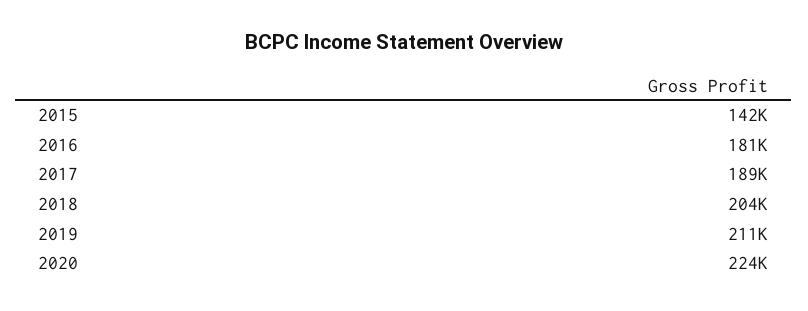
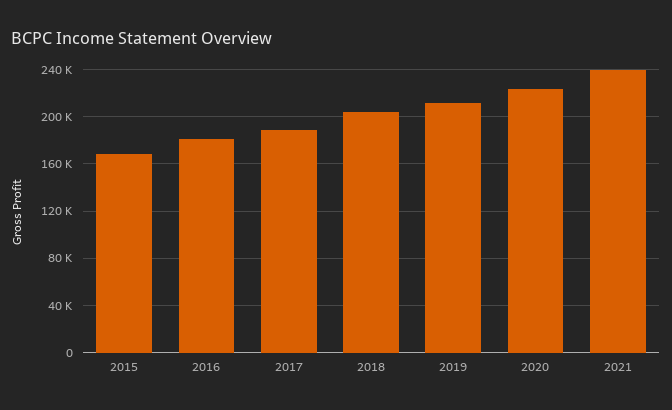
2015: 142000 -> 170000
2021: none -> 240000

